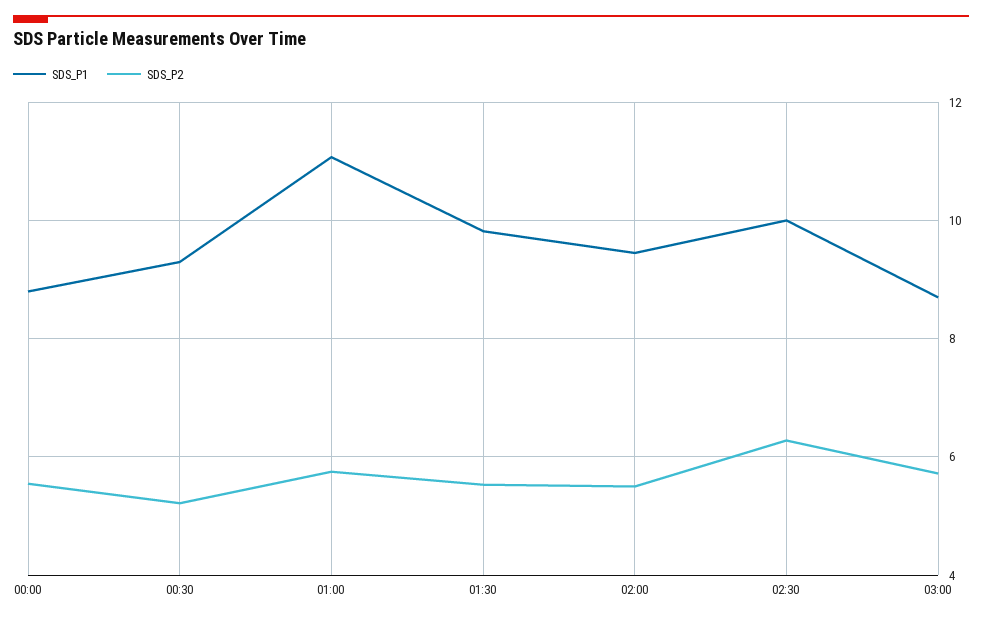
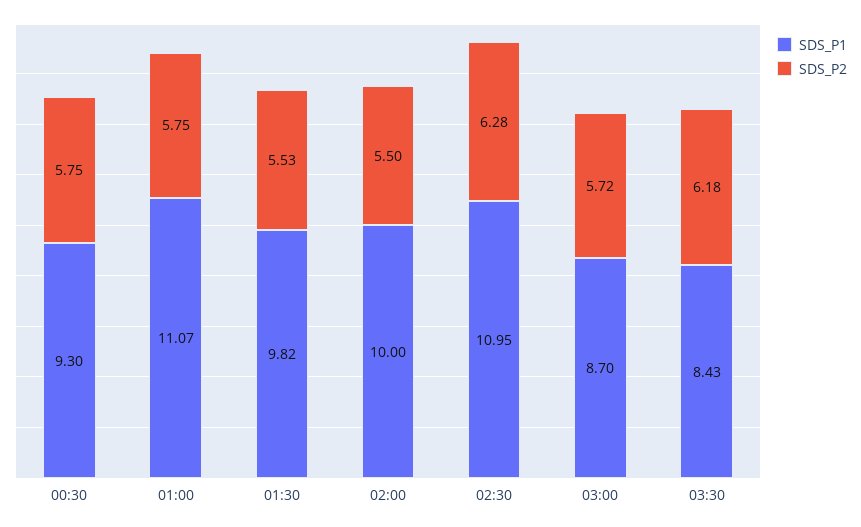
SDS_P1, 00:00: 8.8 -> none
SDS_P2, 00:00: 5.6 -> none
SDS_P2, 00:30: 5.2 -> 5.75
SDS_P1, 02:00: 9.4 -> 10
SDS_P1, 02:30: 10 -> 10.95
SDS_P1, 03:30: none -> 8.43
SDS_P2, 03:30: none -> 6.18

